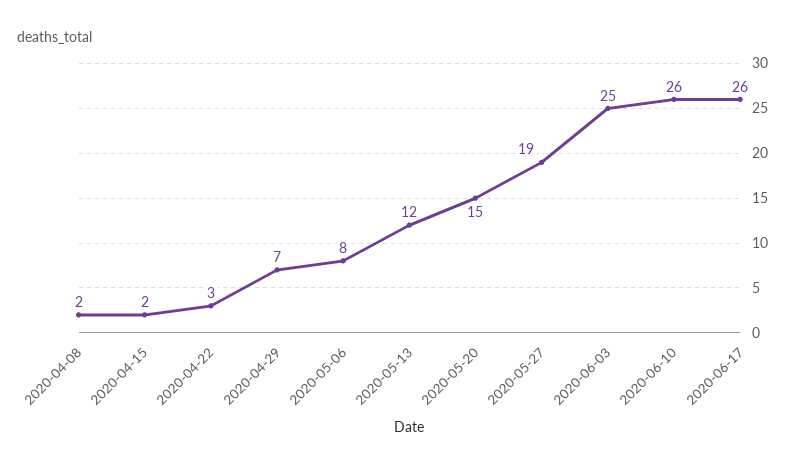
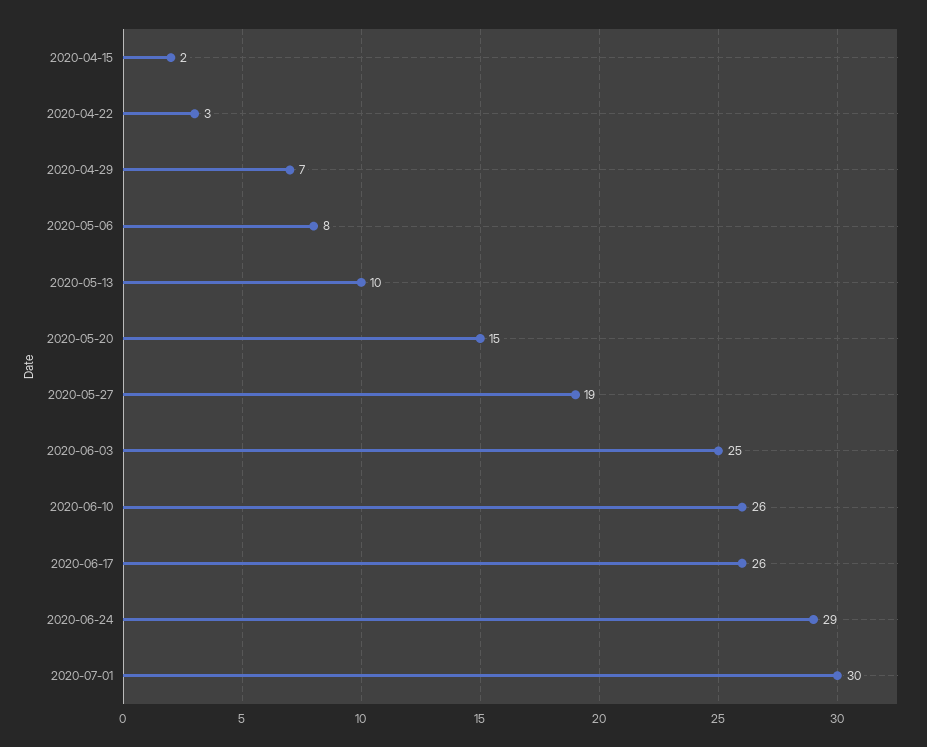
2020-04-08: 2 -> none
2020-05-13: 12 -> 10
2020-06-24: none -> 29
2020-07-01: none -> 30

